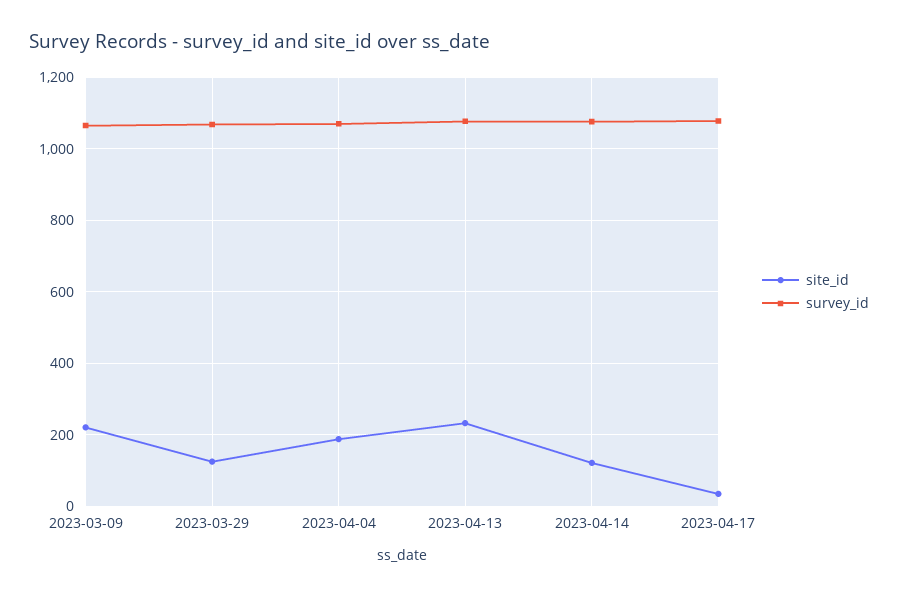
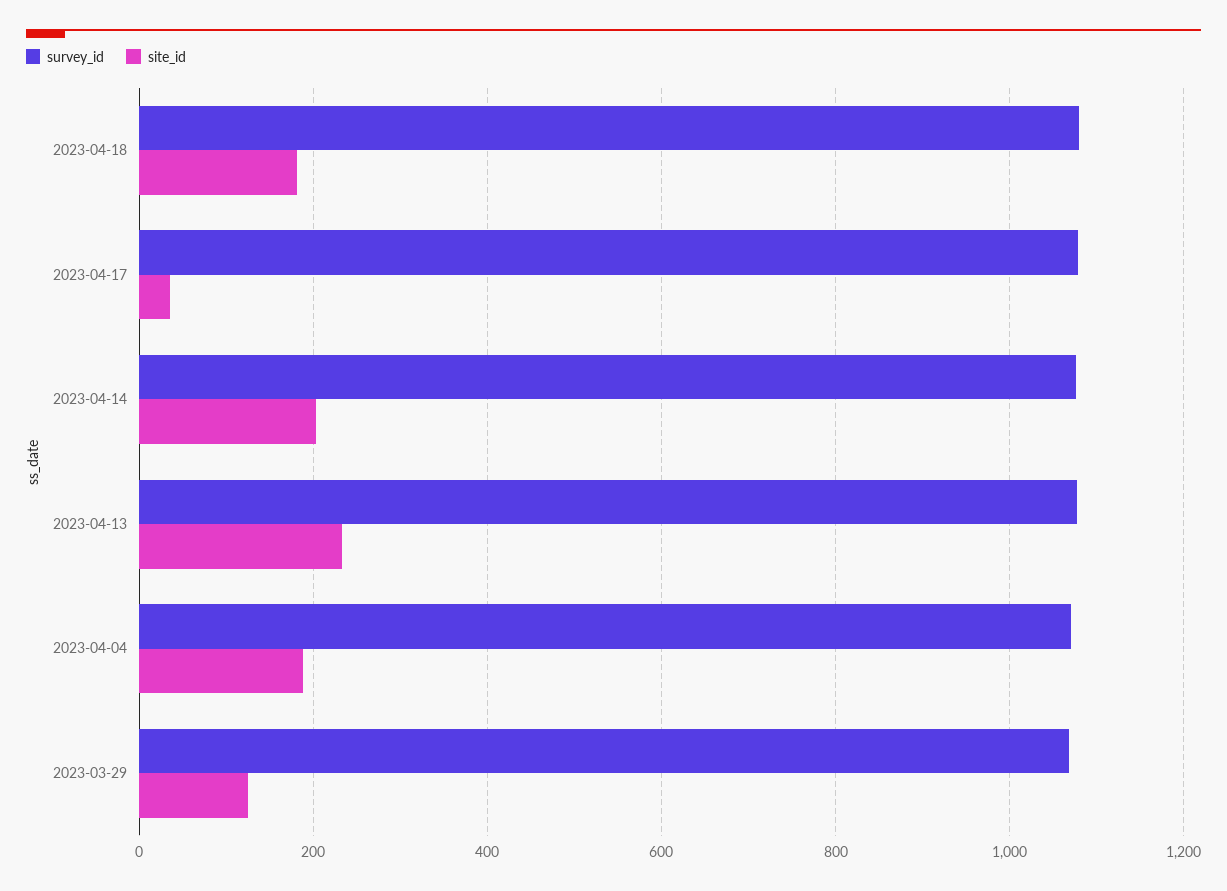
site_id, 2023-03-09: 220 -> none
survey_id, 2023-03-09: 1060 -> none
site_id, 2023-04-14: 120 -> 200
survey_id, 2023-04-18: none -> 1080
site_id, 2023-04-18: none -> 180

